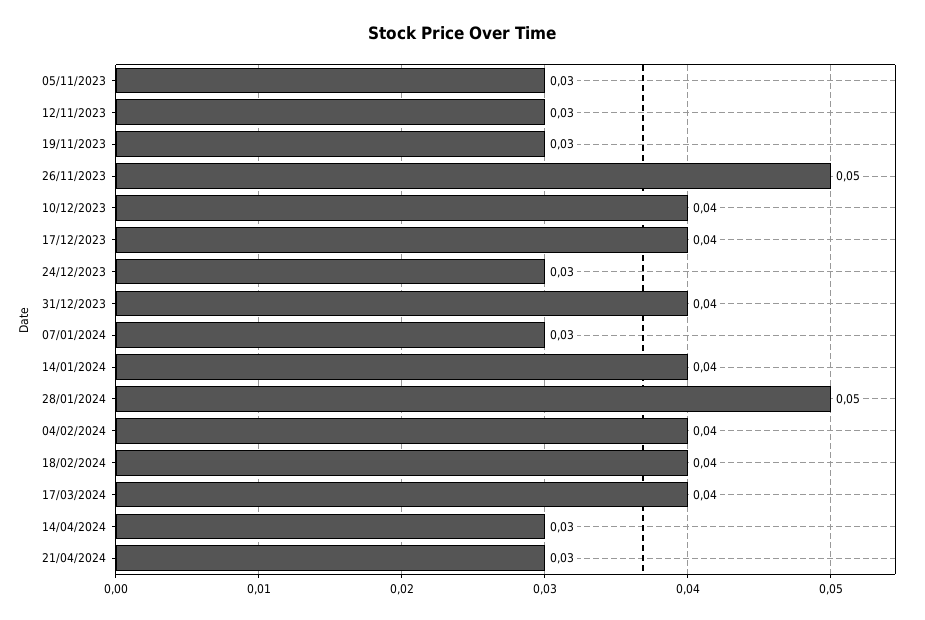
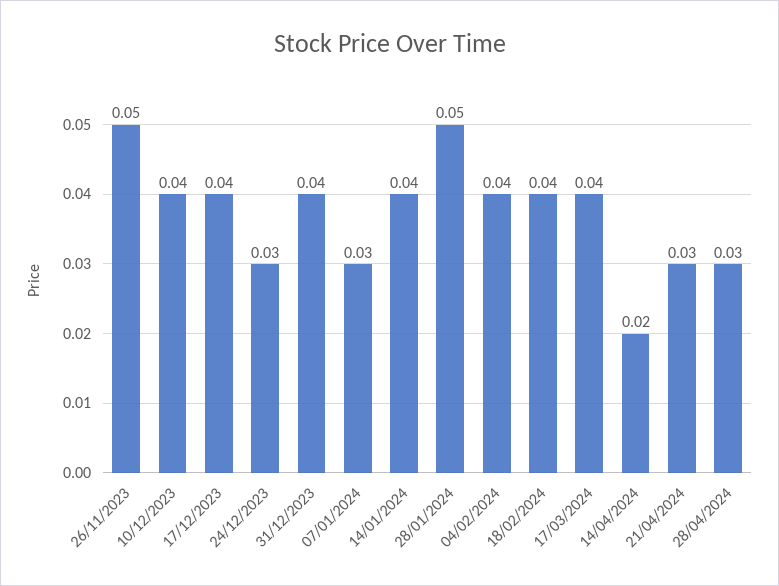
05/11/2023: 0.03 -> none
12/11/2023: 0.03 -> none
19/11/2023: 0.03 -> none
14/04/2024: 0.03 -> 0.02
28/04/2024: none -> 0.03

